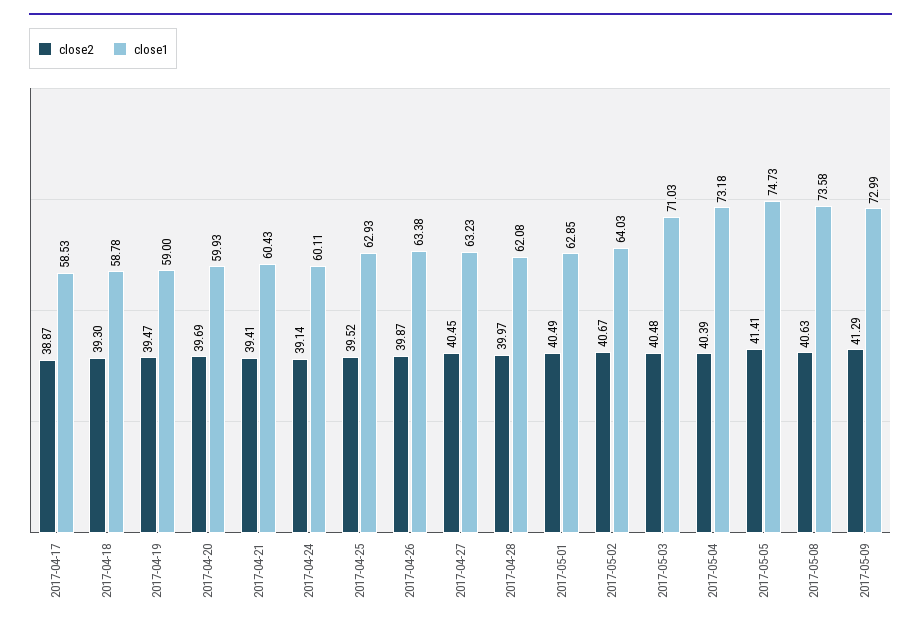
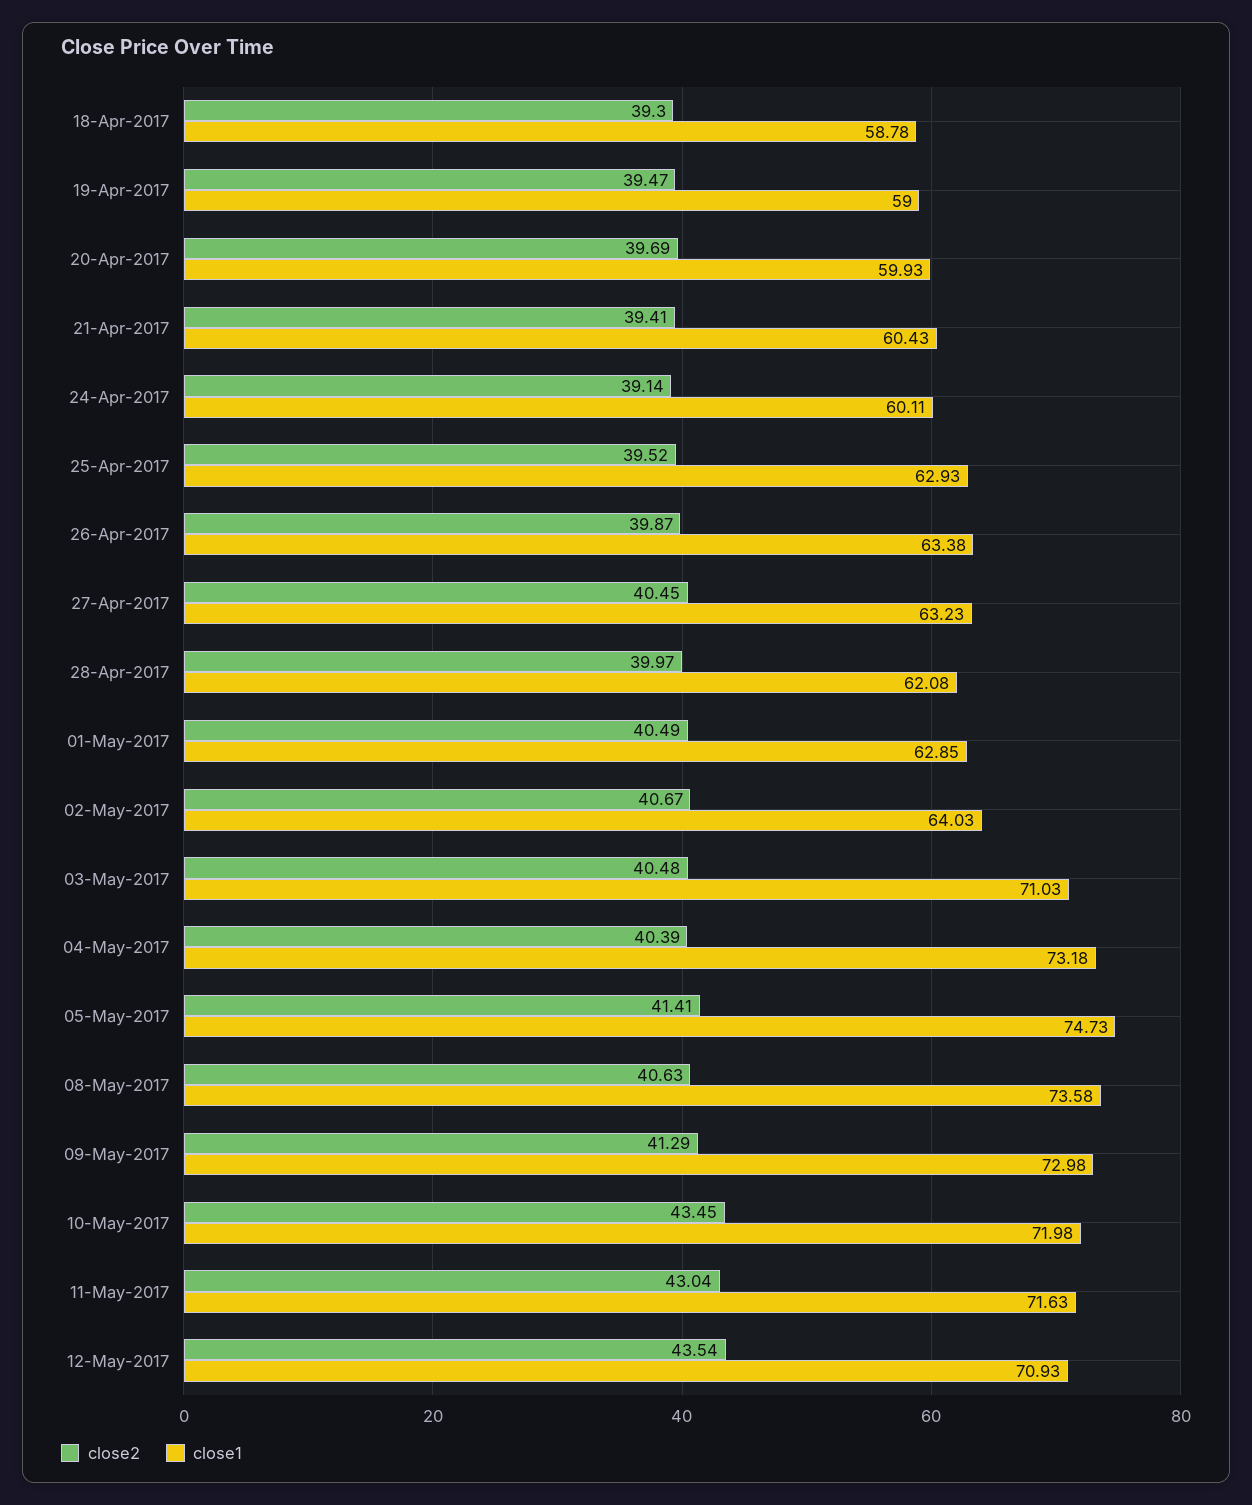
close2, 2017-04-17: 38.87 -> none
close1, 2017-04-17: 58.53 -> none
close1, 2017-05-09: 72.99 -> 72.98
close2, 10-May-2017: none -> 43.45
close1, 10-May-2017: none -> 71.98
close2, 11-May-2017: none -> 43.04
close1, 11-May-2017: none -> 71.63
close2, 12-May-2017: none -> 43.54
close1, 12-May-2017: none -> 70.93

